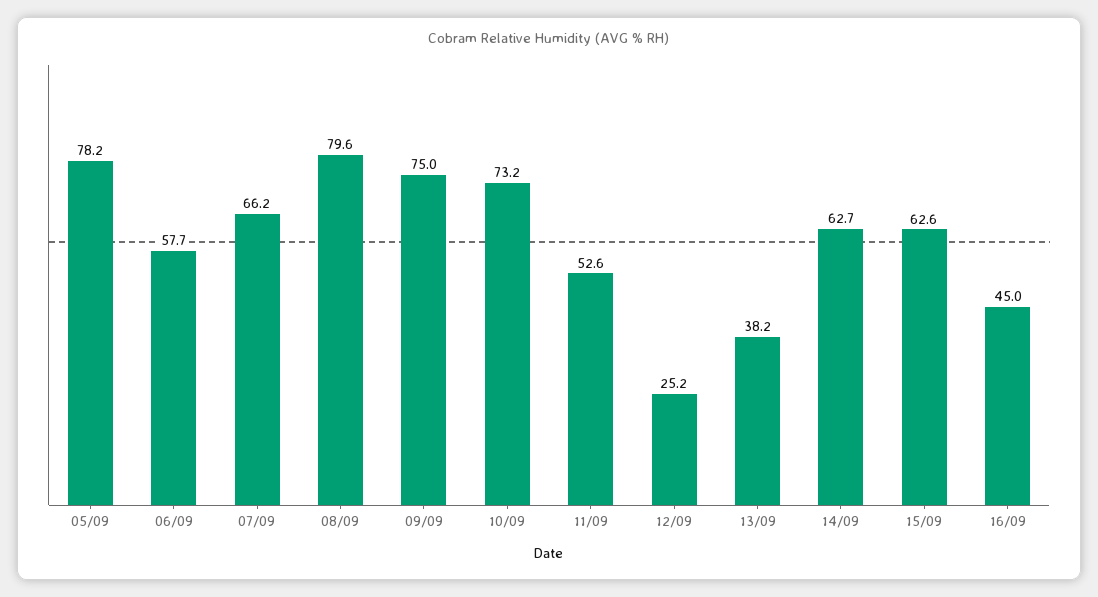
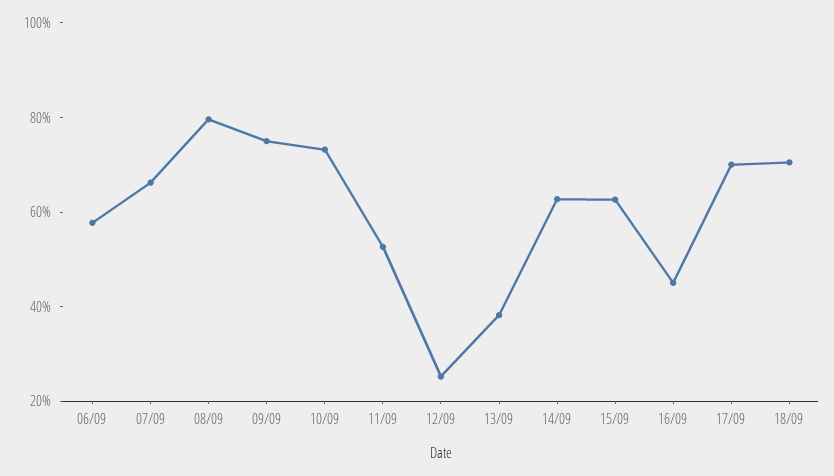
05/09: 78.2 -> none
17/09: none -> 70
18/09: none -> 70

